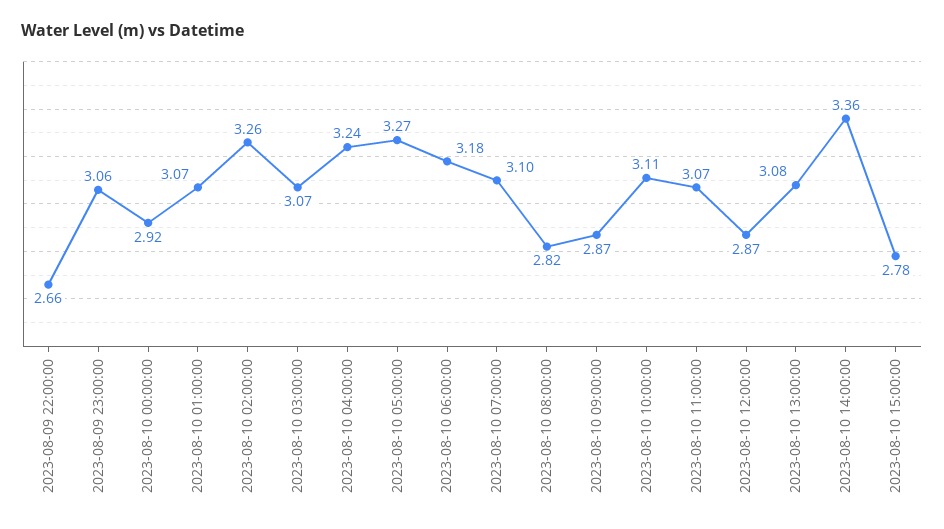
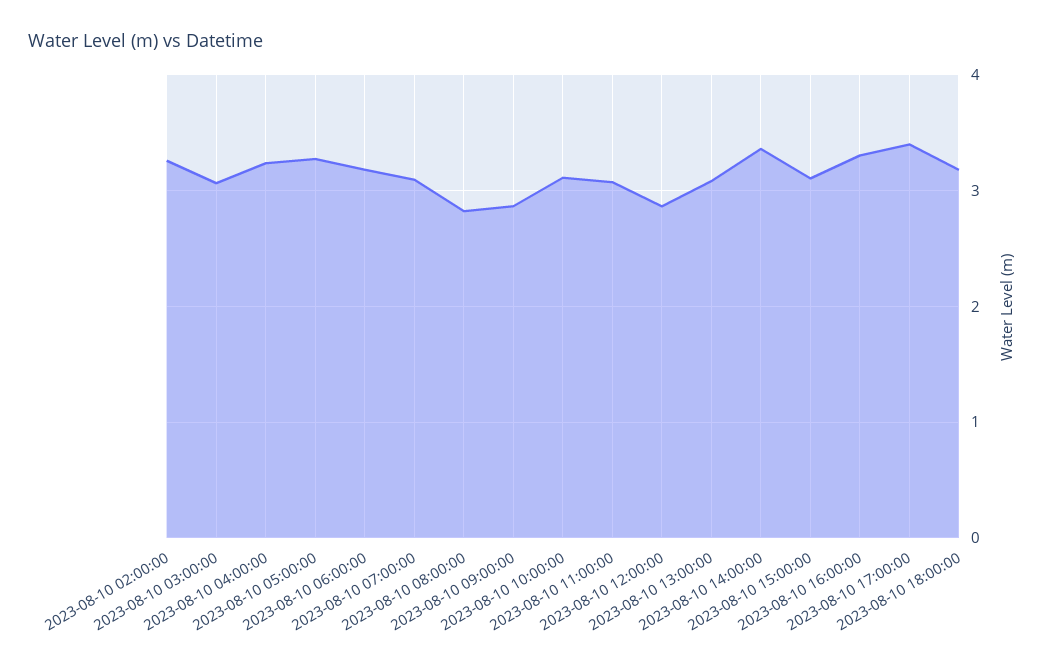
2023-08-09 22:00:00: 2.66 -> none
2023-08-09 23:00:00: 3.06 -> none
2023-08-10 00:00:00: 2.92 -> none
2023-08-10 01:00:00: 3.07 -> none
2023-08-10 15:00:00: 2.78 -> 3.1
2023-08-10 16:00:00: none -> 3.3
2023-08-10 17:00:00: none -> 3.4
2023-08-10 18:00:00: none -> 3.2

